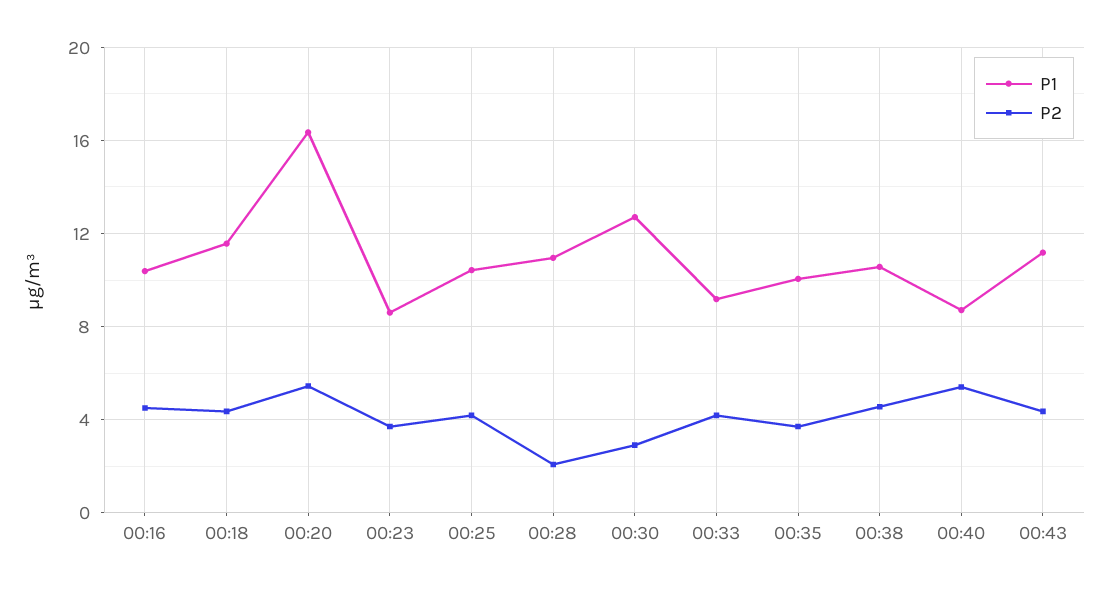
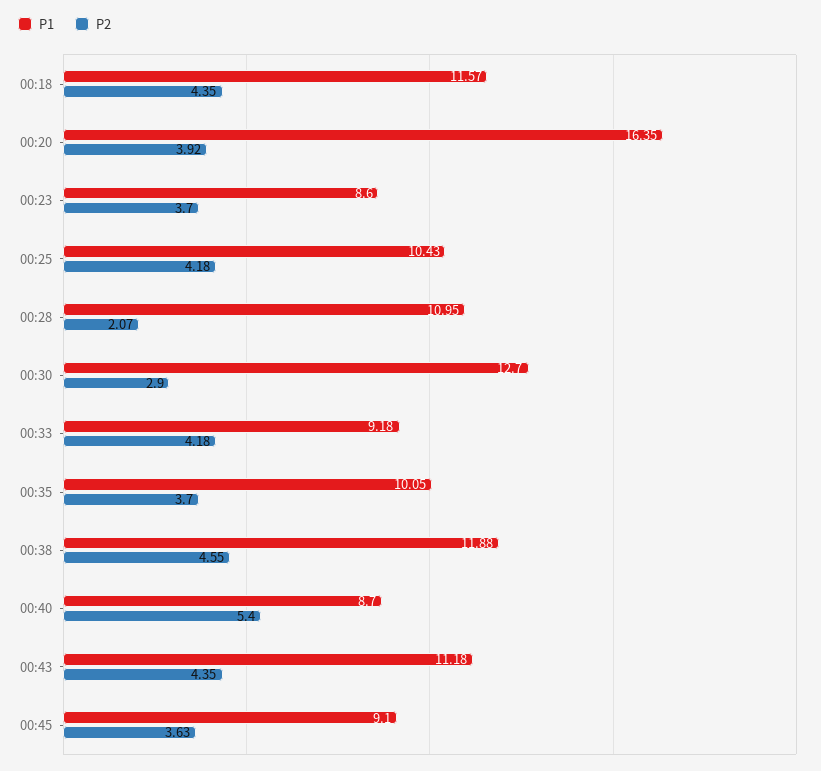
P1, 00:16: 10.5 -> none
P2, 00:16: 4.5 -> none
P2, 00:20: 5.5 -> 3.92
P1, 00:38: 10.5 -> 11.88
P1, 00:45: none -> 9.1
P2, 00:45: none -> 3.63

